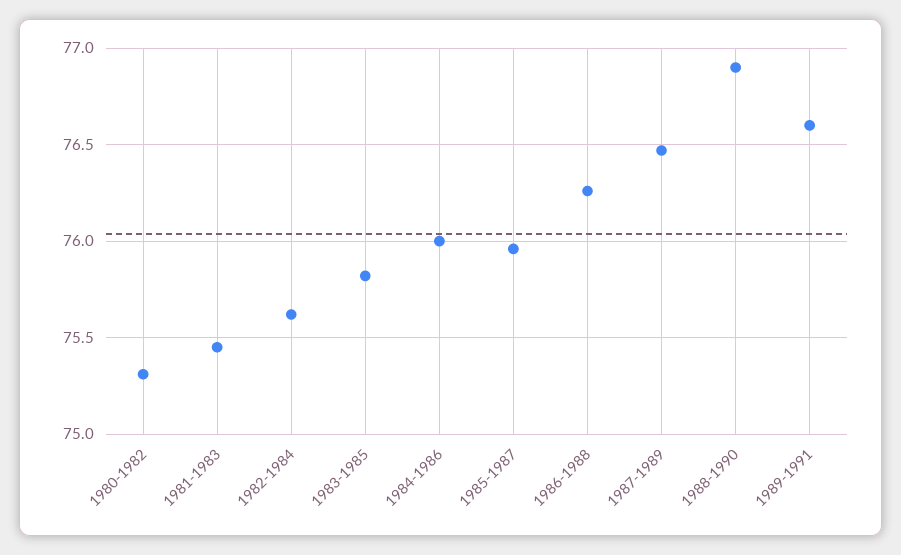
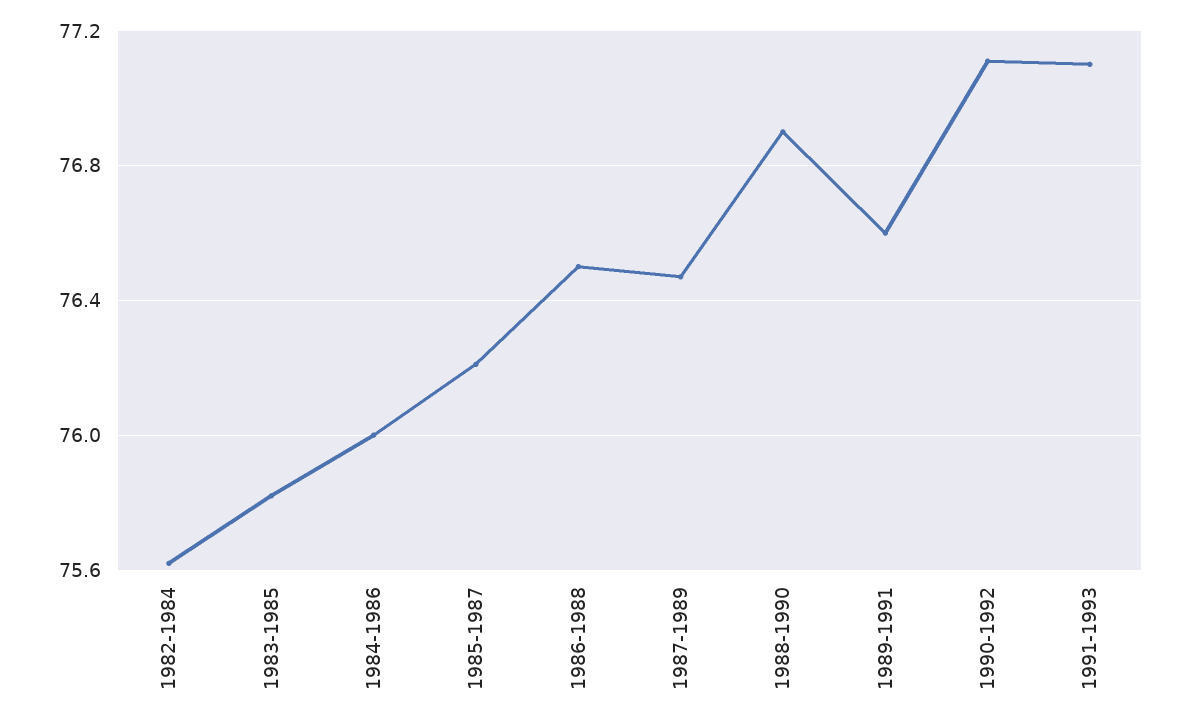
1980-1982: 75.3 -> none
1981-1983: 75.45 -> none
1985-1987: 75.95 -> 76.2
1986-1988: 76.25 -> 76.5
1990-1992: none -> 77.1
1991-1993: none -> 77.1

